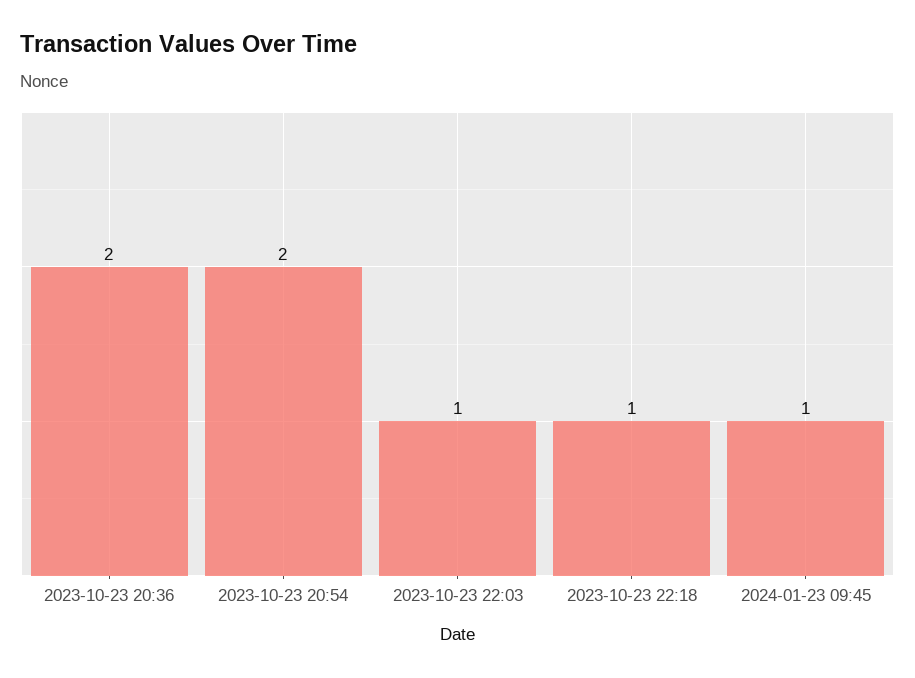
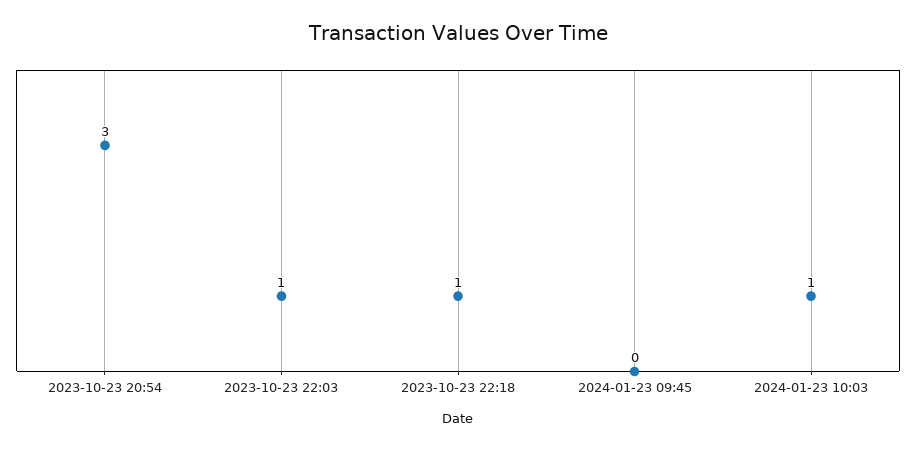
2023-10-23 20:36: 2 -> none
2023-10-23 20:54: 2 -> 3
2024-01-23 09:45: 1 -> 0
2024-01-23 10:03: none -> 1

